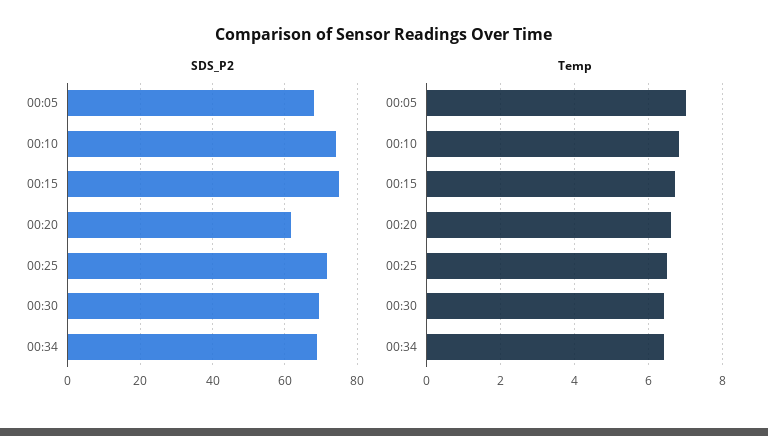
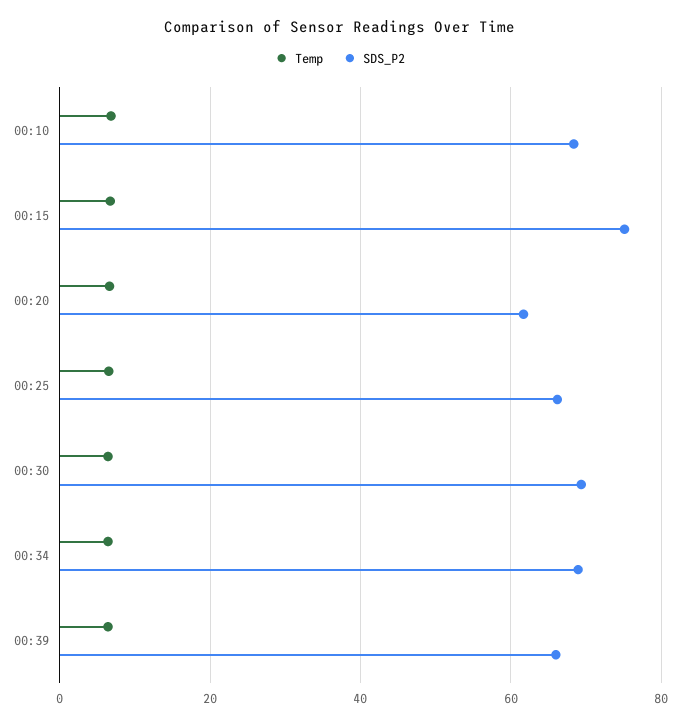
SDS_P2, 00:05: 68 -> none
SDS_P2, 00:10: 74 -> 68
SDS_P2, 00:25: 72 -> 66
Temp, 00:05: 7 -> none
Temp, 00:39: none -> 6
SDS_P2, 00:39: none -> 66

